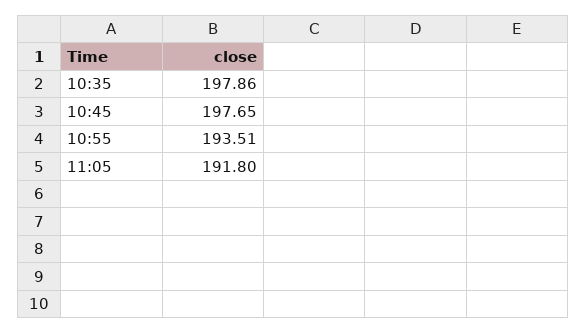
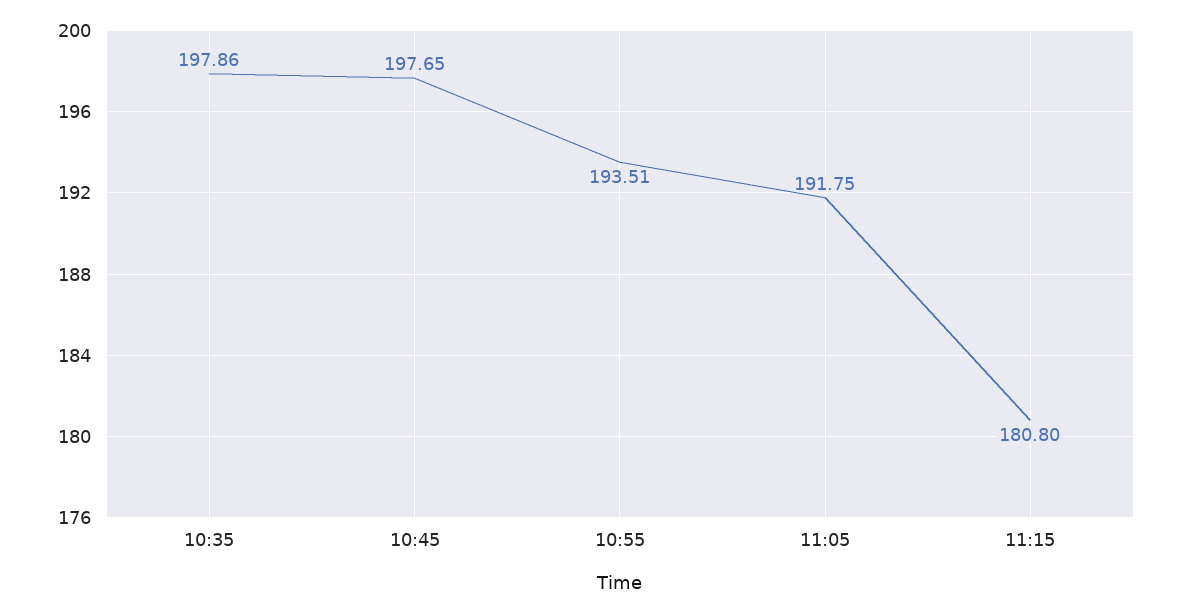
11:05: 191.8 -> 191.75
11:15: none -> 180.8

